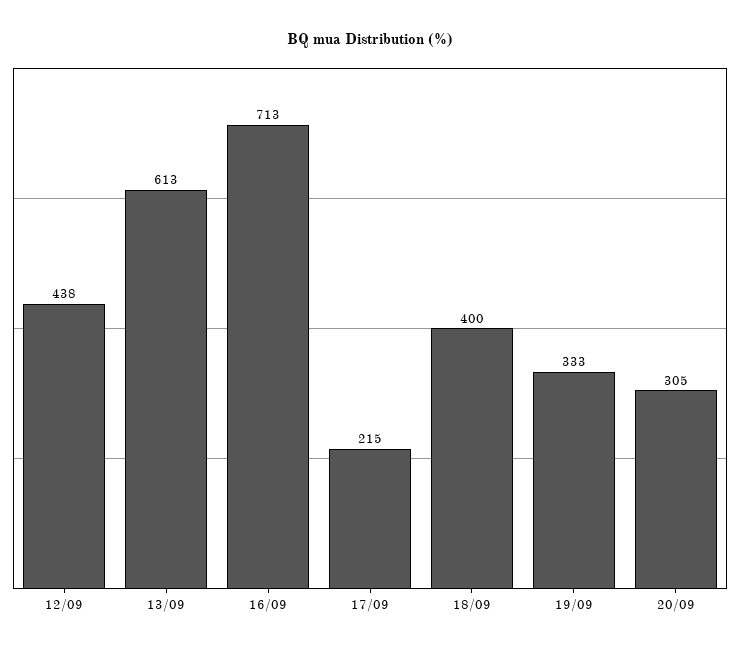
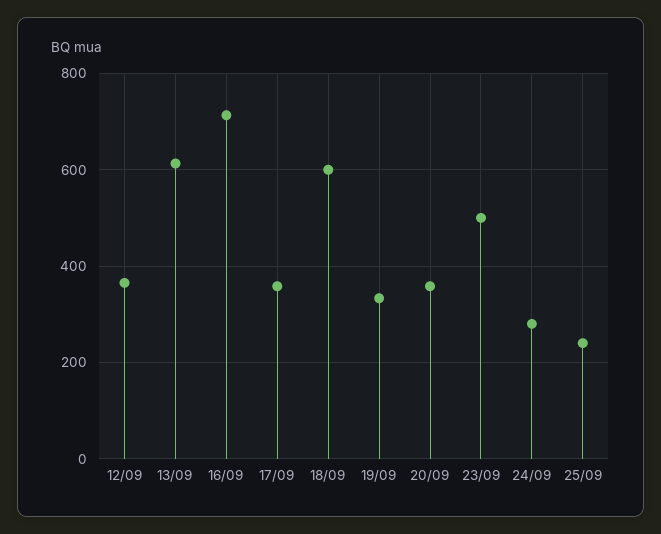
12/09: 438 -> 360
17/09: 215 -> 360
18/09: 400 -> 600
20/09: 305 -> 360
23/09: none -> 500
24/09: none -> 280
25/09: none -> 240

